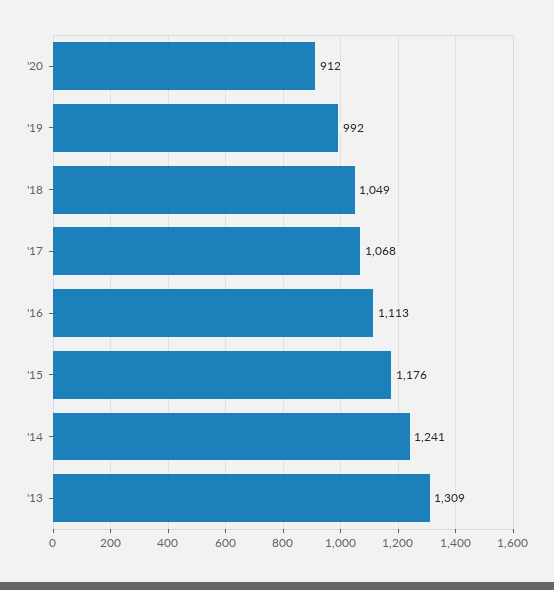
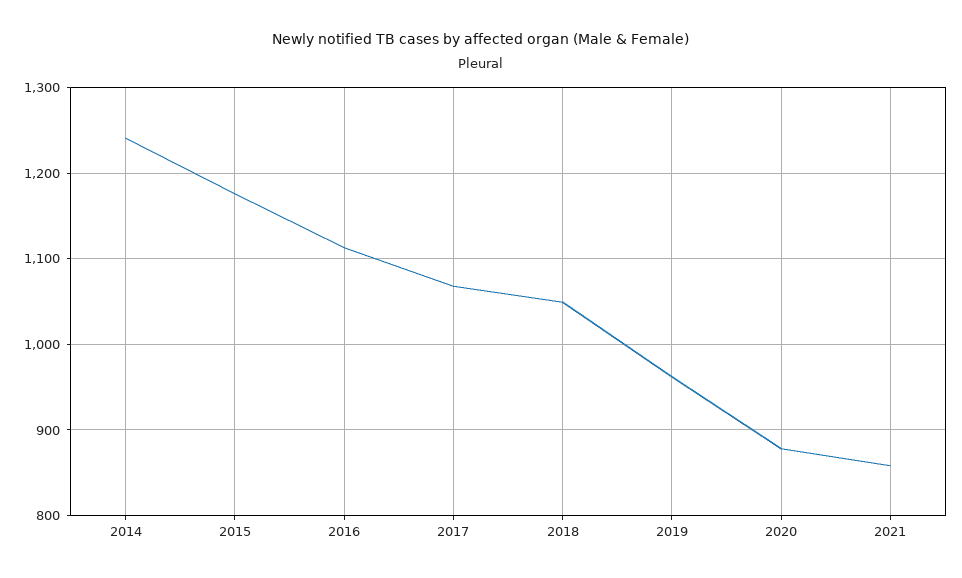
'20: 912 -> 880
'19: 992 -> 960
'13: 1309 -> none
2021: none -> 860

